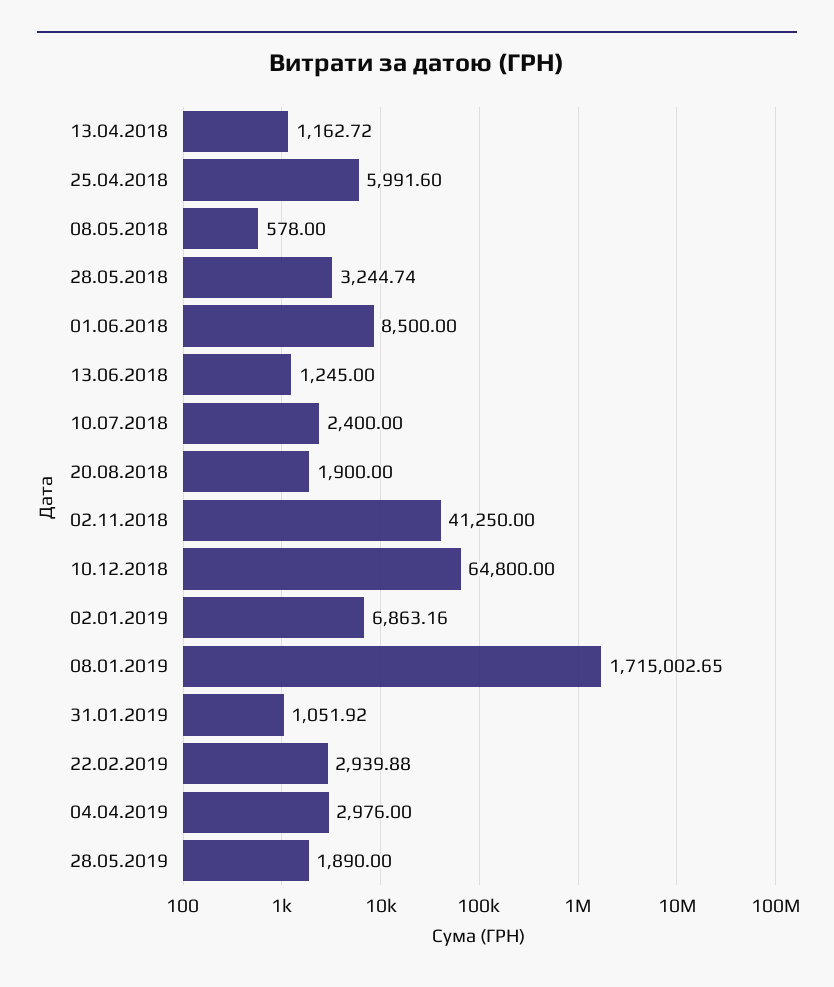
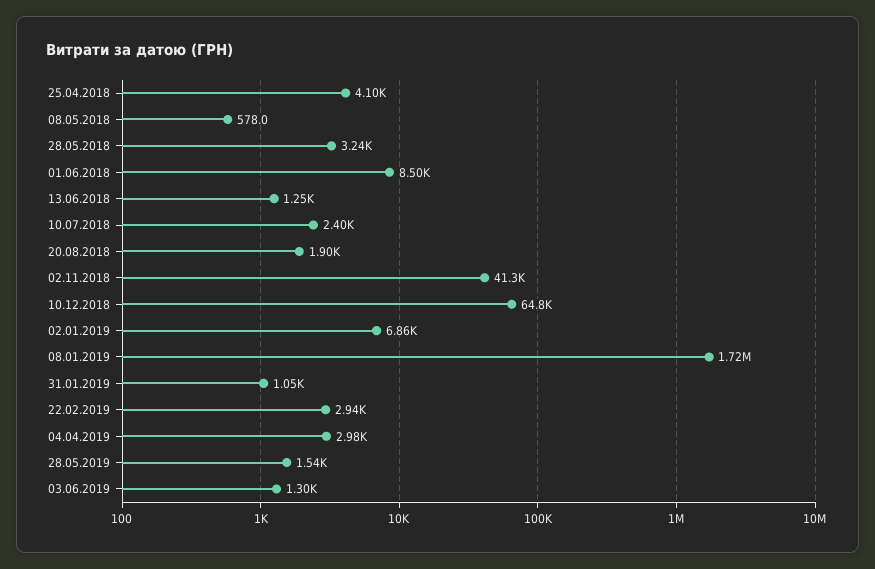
13.04.2018: 1162.72 -> none
25.04.2018: 5991.6 -> 4100
28.05.2019: 1890 -> 1540
03.06.2019: none -> 1300

